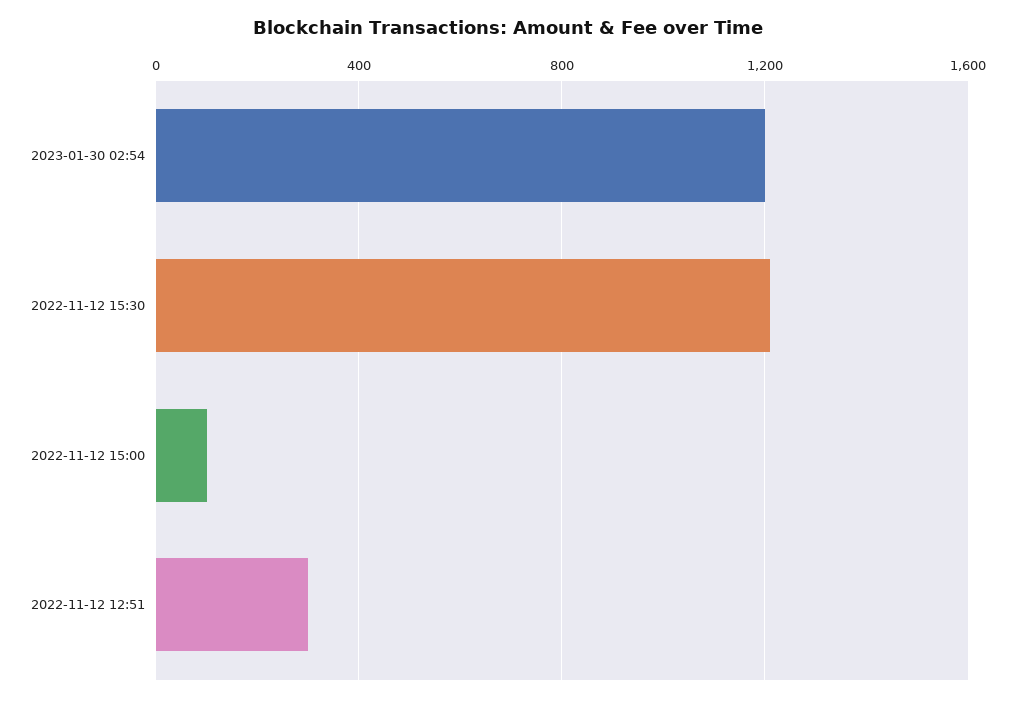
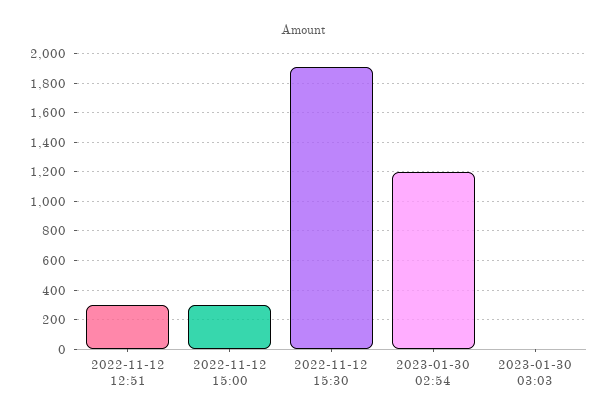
2022-11-12 15:30: 1200 -> 1900
2022-11-12 15:00: 100 -> 300
2023-01-30 03:03: none -> 0

